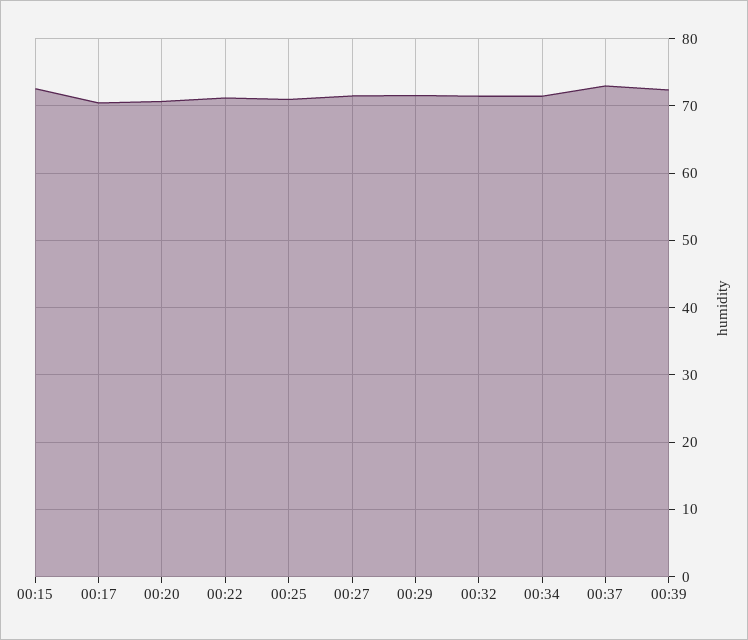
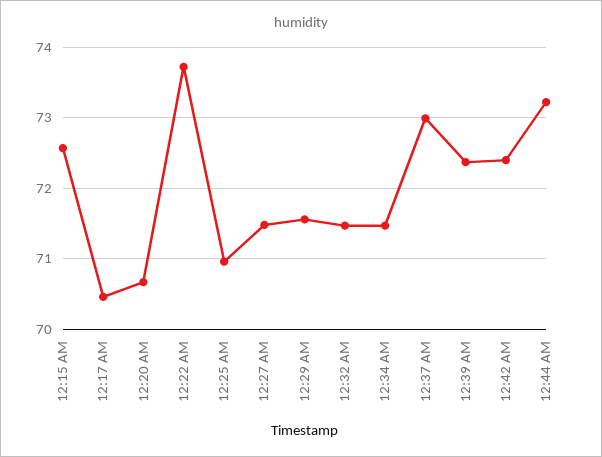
00:22: 71 -> 73.7
12:42 AM: none -> 72.4
12:44 AM: none -> 73.2

